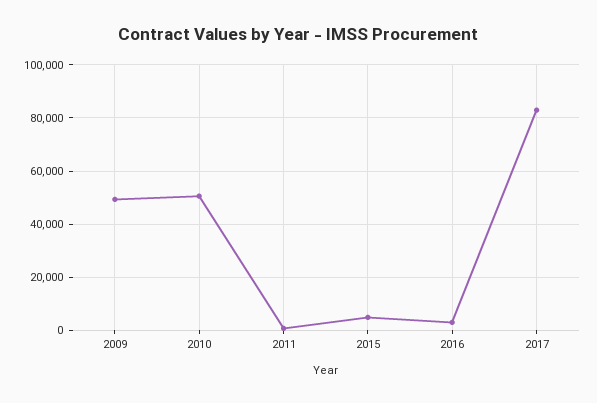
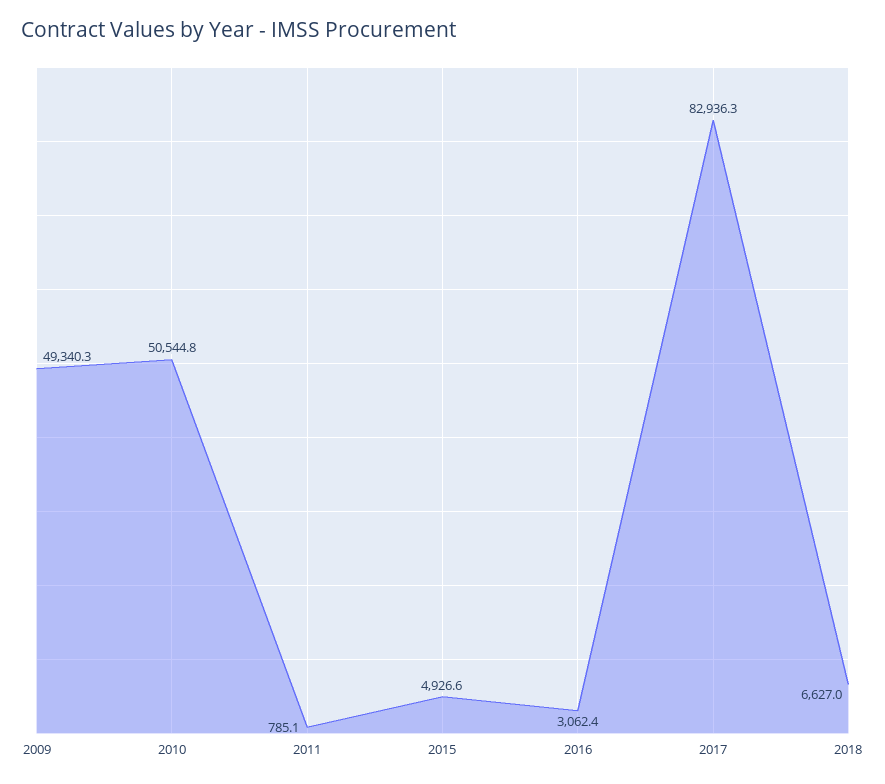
2018: none -> 6627

